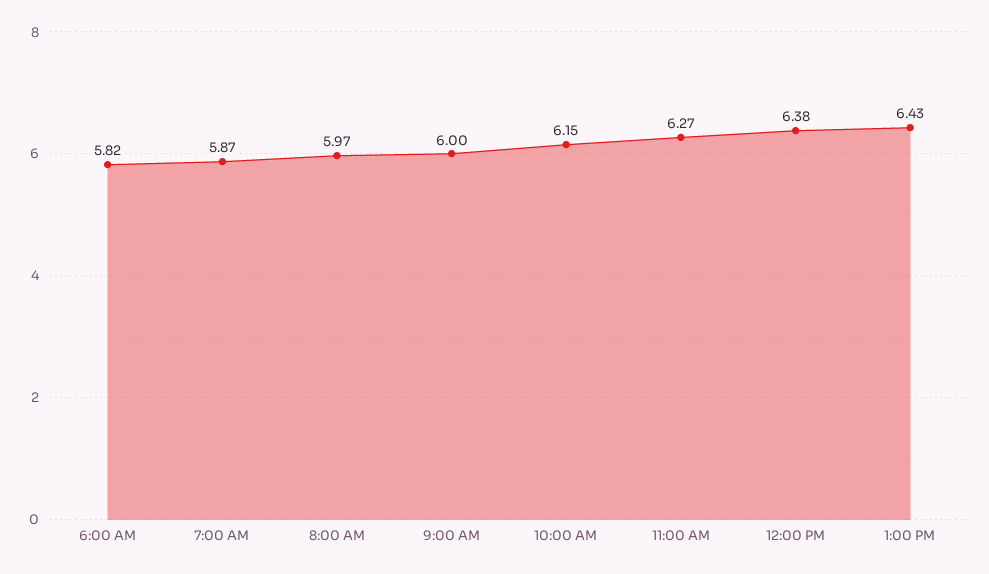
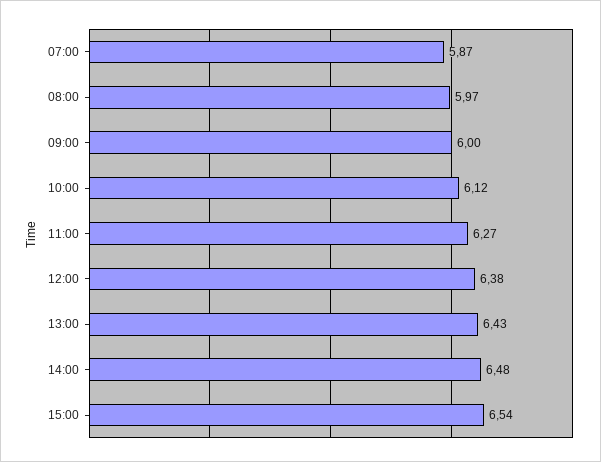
6:00 AM: 5.82 -> none
10:00 AM: 6.15 -> 6.12
14:00: none -> 6.48
15:00: none -> 6.54

